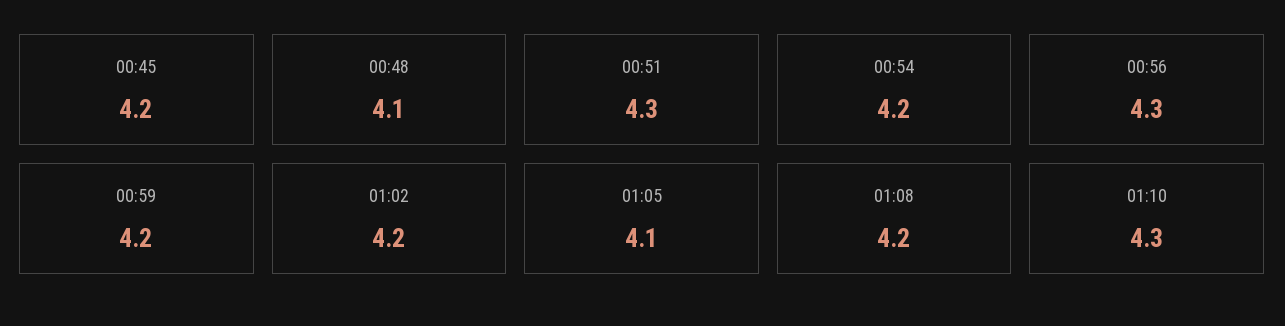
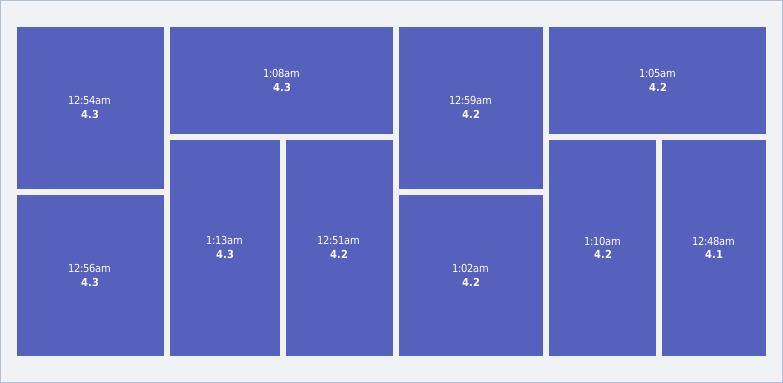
00:45: 4.2 -> none
00:51: 4.3 -> 4.2
00:54: 4.2 -> 4.3
01:05: 4.1 -> 4.2
01:08: 4.2 -> 4.3
01:10: 4.3 -> 4.2
1:13am: none -> 4.3

